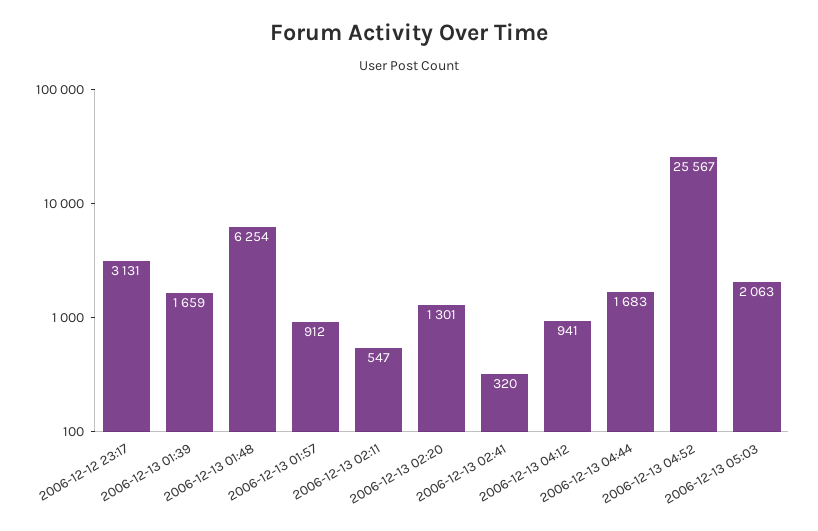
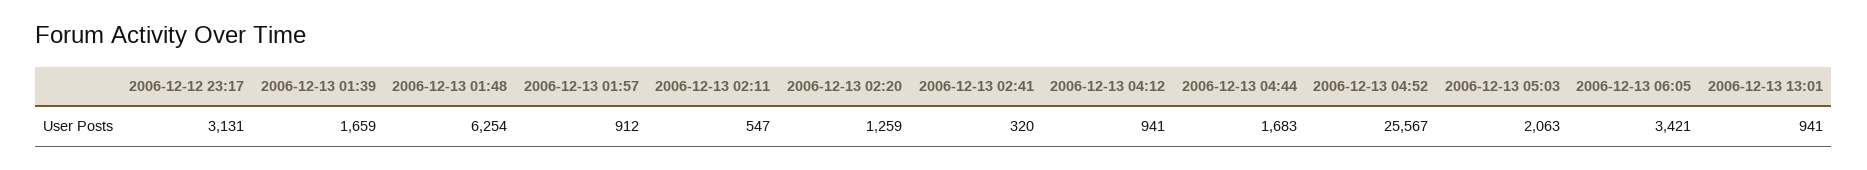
2006-12-13 02:20: 1301 -> 1259
2006-12-13 06:05: none -> 3421
2006-12-13 13:01: none -> 941

